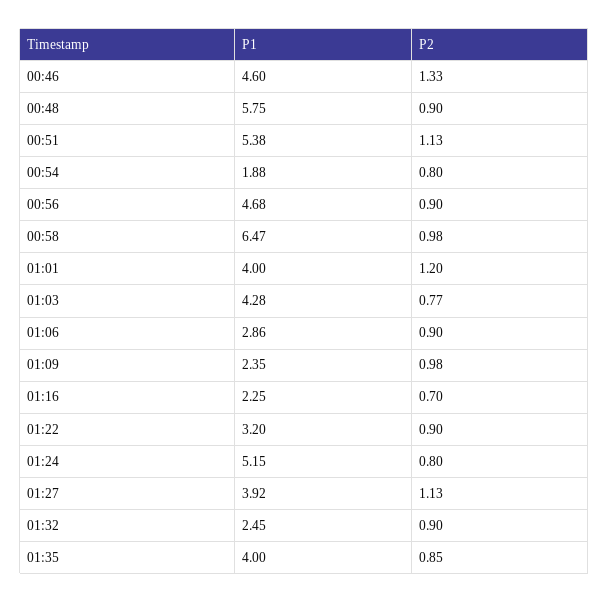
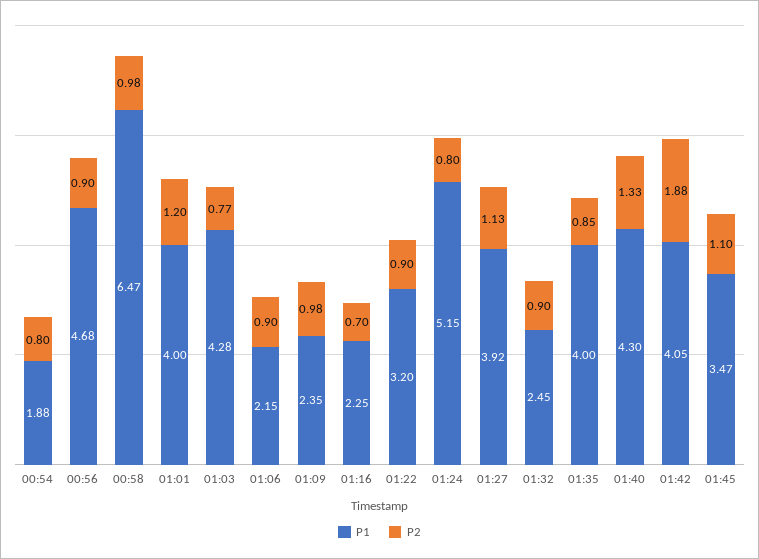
P1, 00:46: 4.6 -> none
P2, 00:46: 1.33 -> none
P1, 00:48: 5.75 -> none
P2, 00:48: 0.9 -> none
P1, 00:51: 5.38 -> none
P2, 00:51: 1.13 -> none
P1, 01:06: 2.86 -> 2.15
P1, 01:40: none -> 4.3
P2, 01:40: none -> 1.33
P1, 01:42: none -> 4.05
P2, 01:42: none -> 1.88
P1, 01:45: none -> 3.47
P2, 01:45: none -> 1.1

